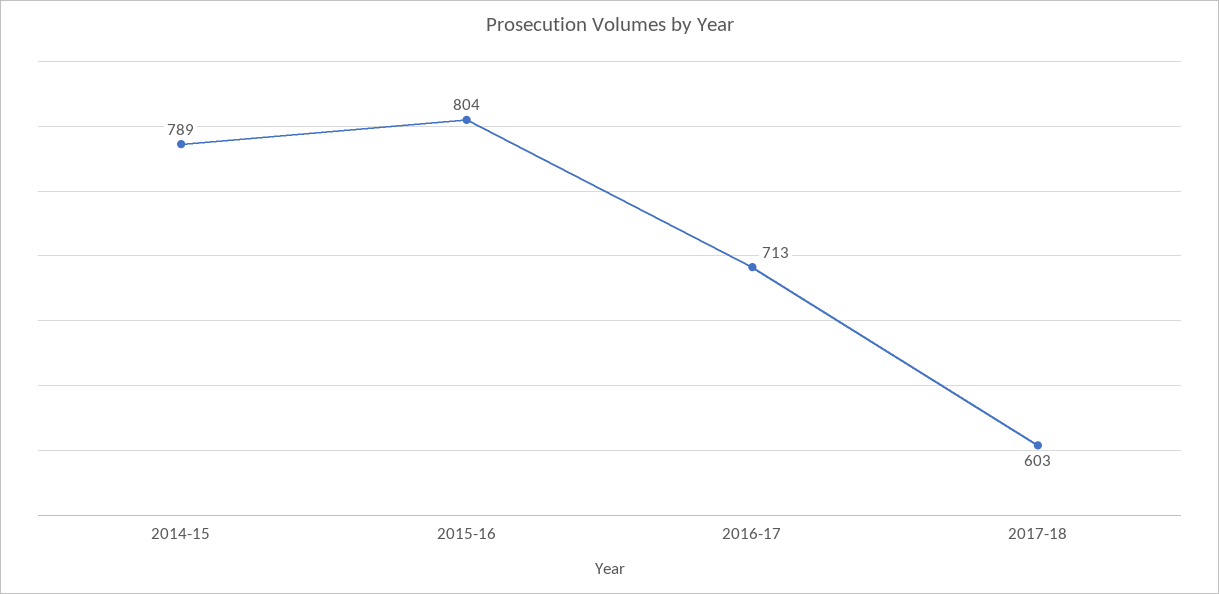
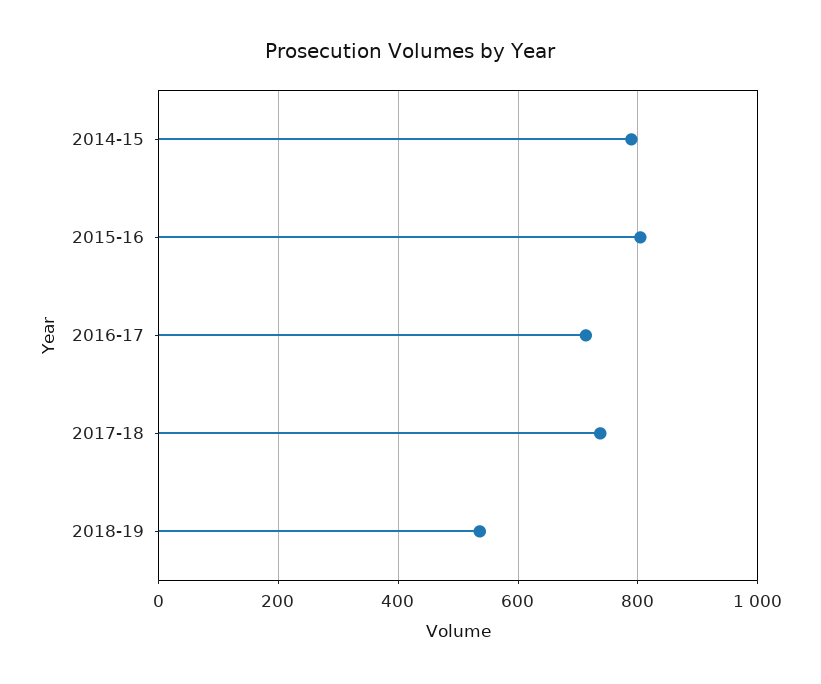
2017-18: 603 -> 740
2018-19: none -> 540

